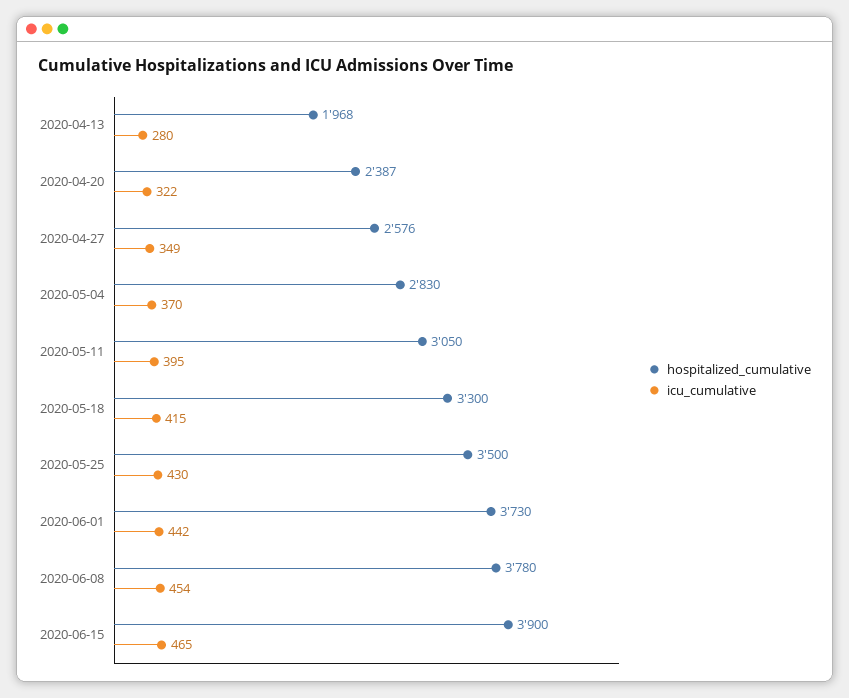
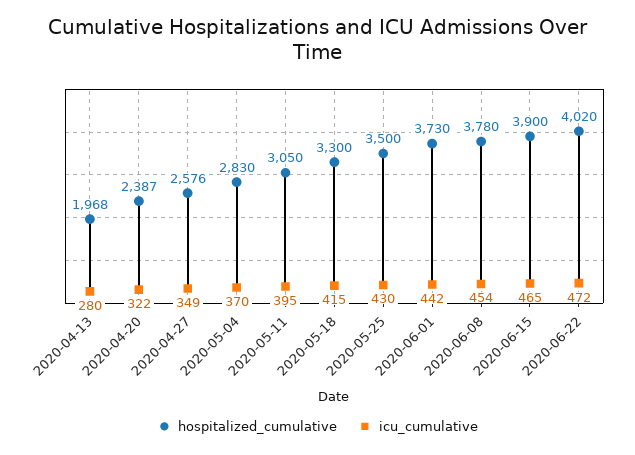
hospitalized_cumulative, 2020-06-22: none -> 4020
icu_cumulative, 2020-06-22: none -> 472

